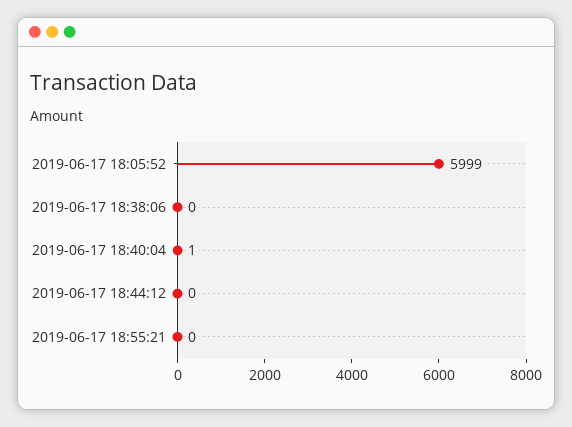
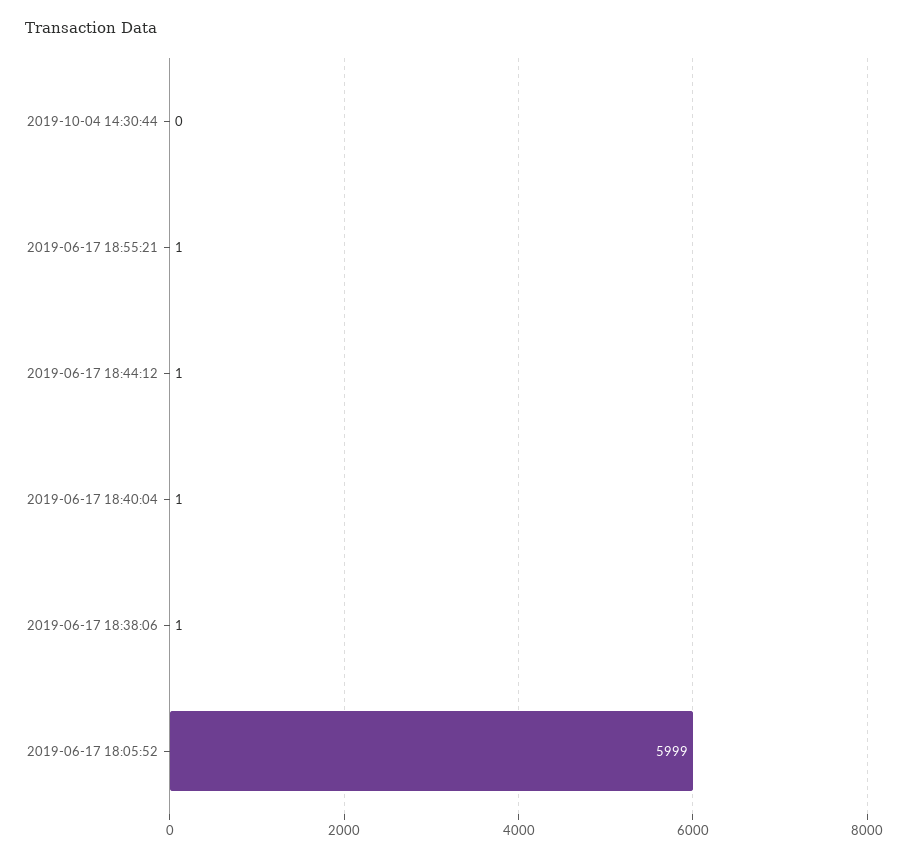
2019-06-17 18:38:06: 0 -> 1
2019-06-17 18:44:12: 0 -> 1
2019-06-17 18:55:21: 0 -> 1
2019-10-04 14:30:44: none -> 0

